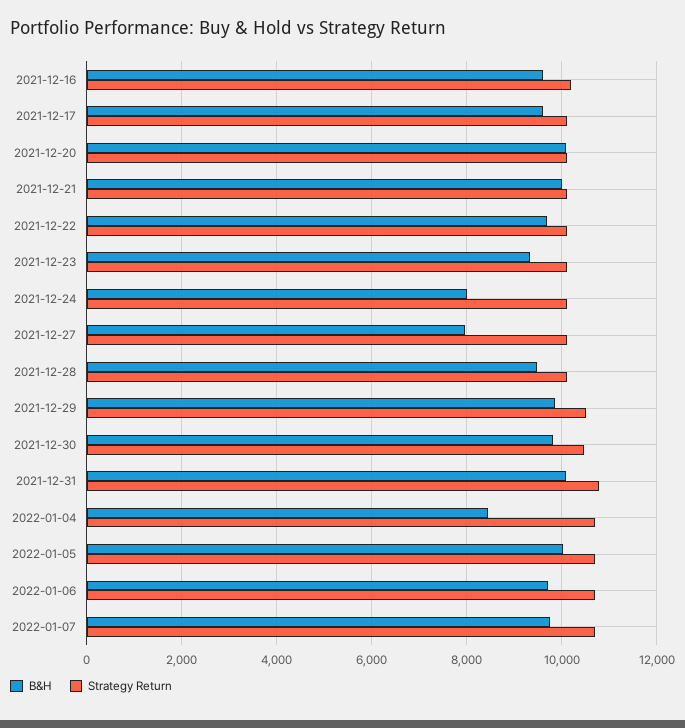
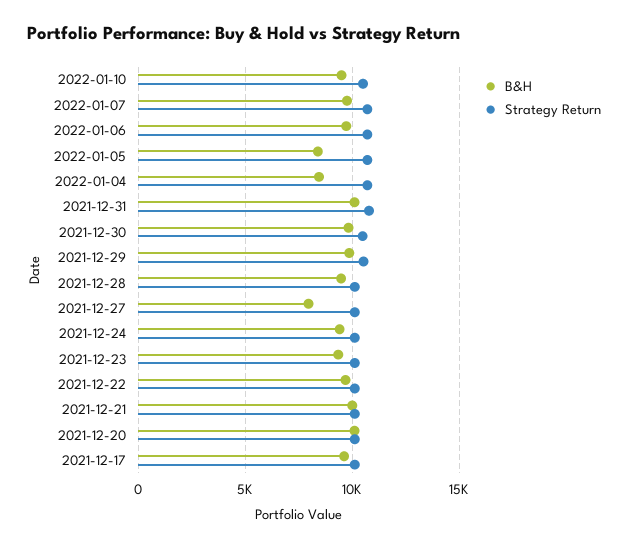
B&H, 2021-12-16: 9600 -> none
Strategy Return, 2021-12-16: 10200 -> none
B&H, 2021-12-24: 8000 -> 9500
B&H, 2022-01-05: 10000 -> 8500
B&H, 2022-01-10: none -> 9500
Strategy Return, 2022-01-10: none -> 10500

